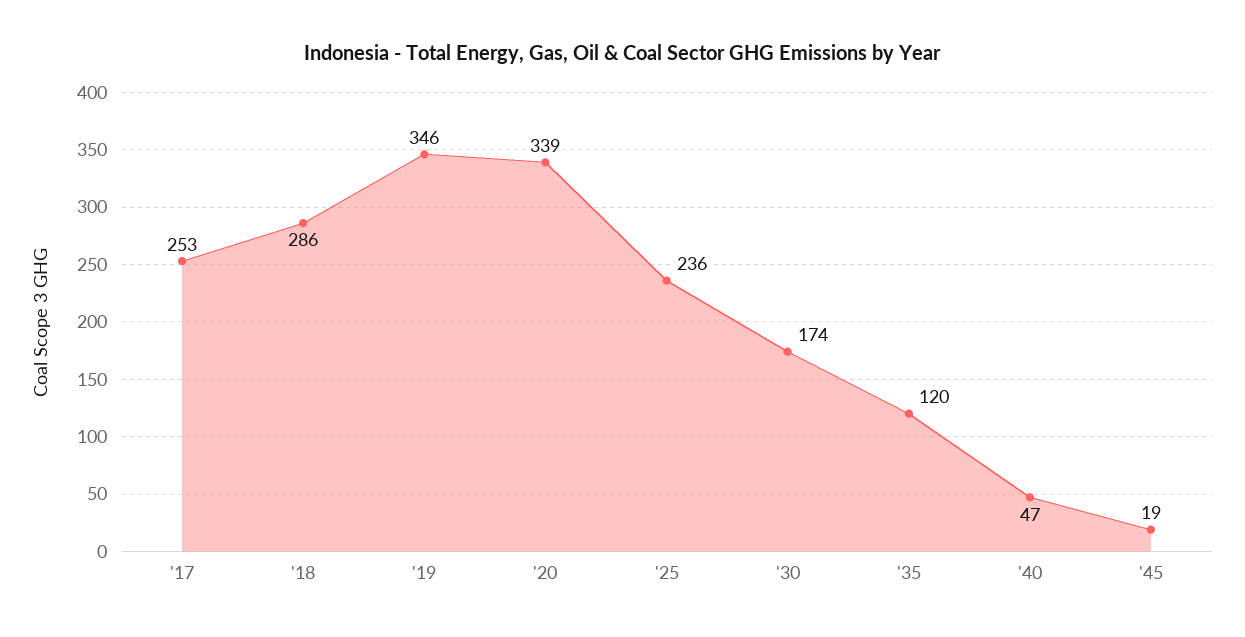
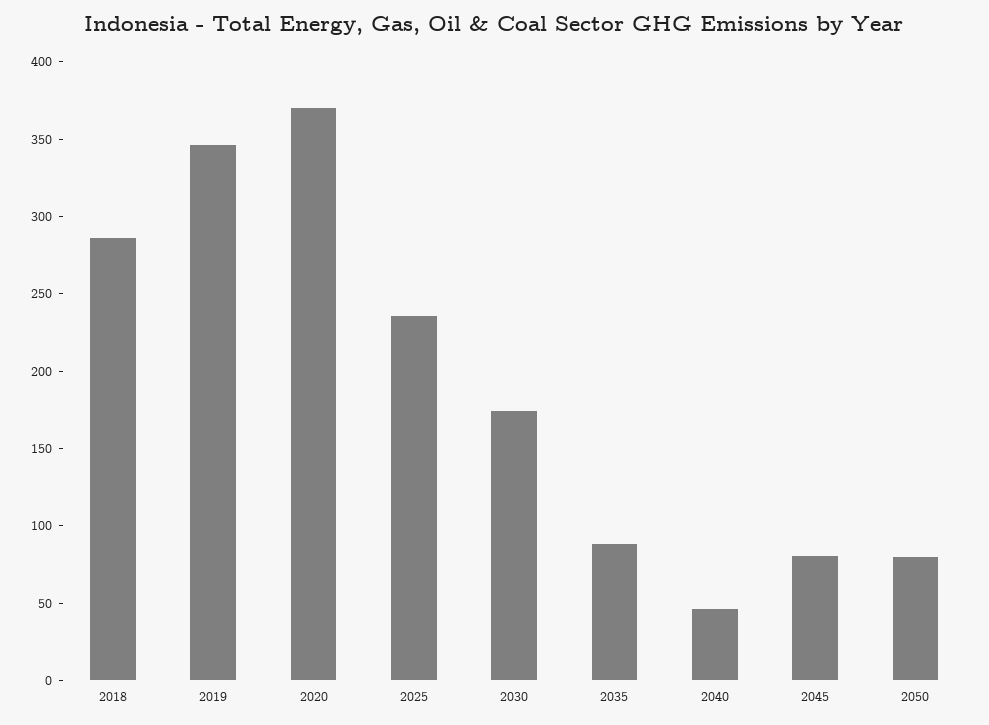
'17: 253 -> none
'20: 339 -> 370
'35: 120 -> 90
'45: 19 -> 80
2050: none -> 80

